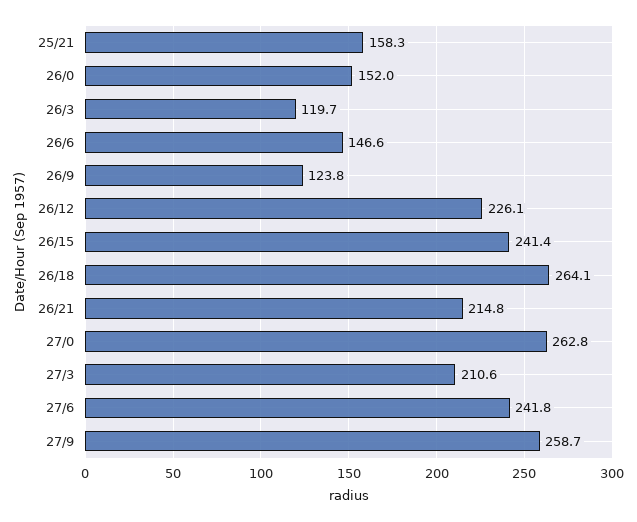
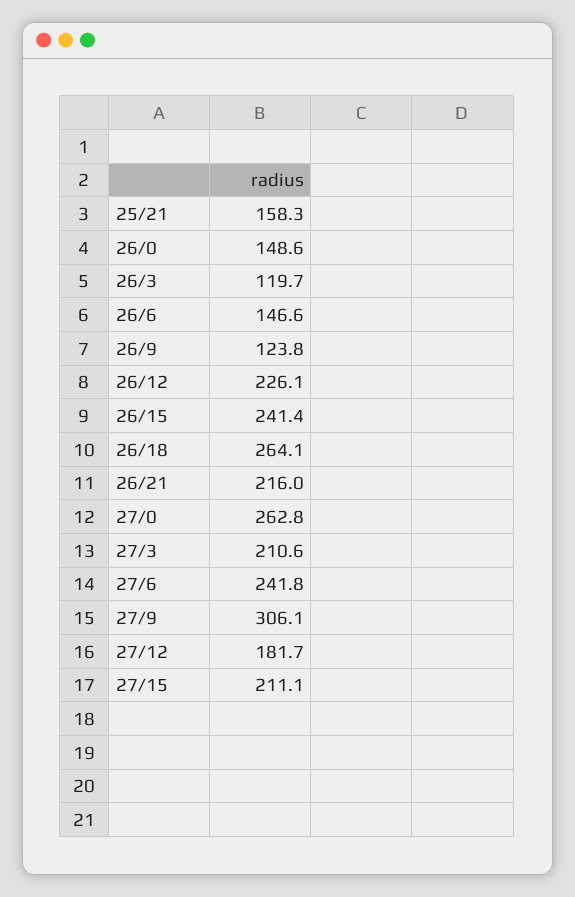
26/0: 152 -> 148.6
26/21: 214.8 -> 216
27/9: 258.7 -> 306.1
27/12: none -> 181.7
27/15: none -> 211.1

